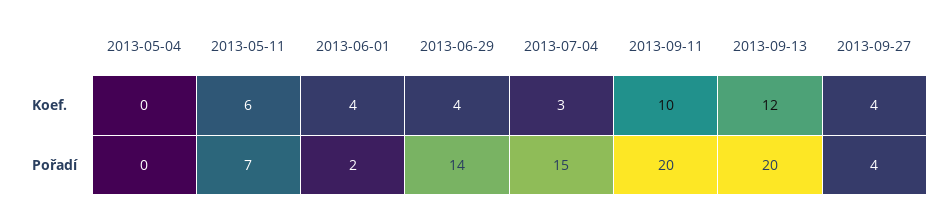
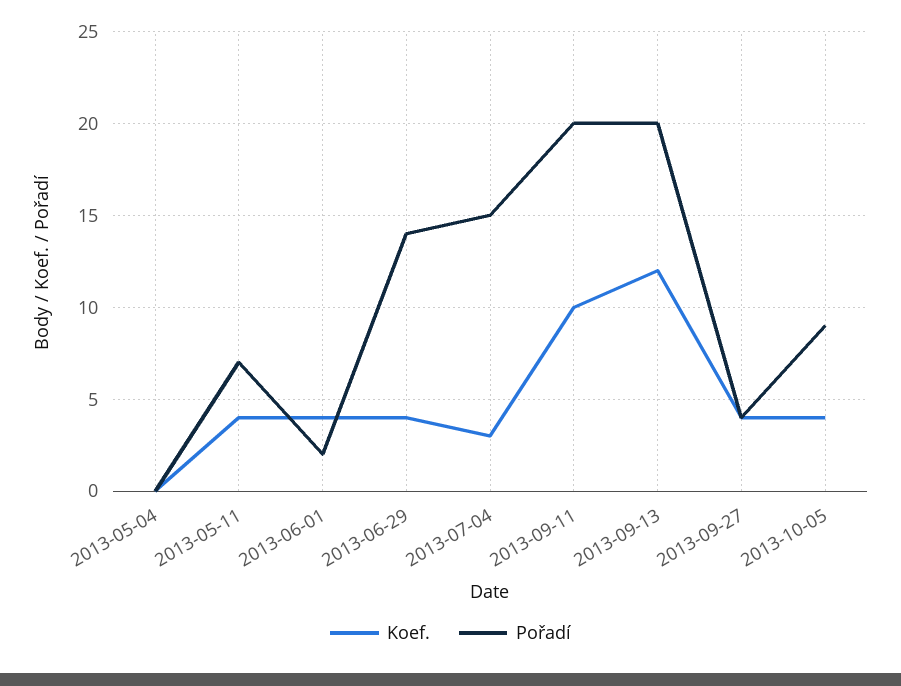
Koef., 2013-05-11: 6 -> 4
Koef., 2013-10-05: none -> 4
Pořadí, 2013-10-05: none -> 9

